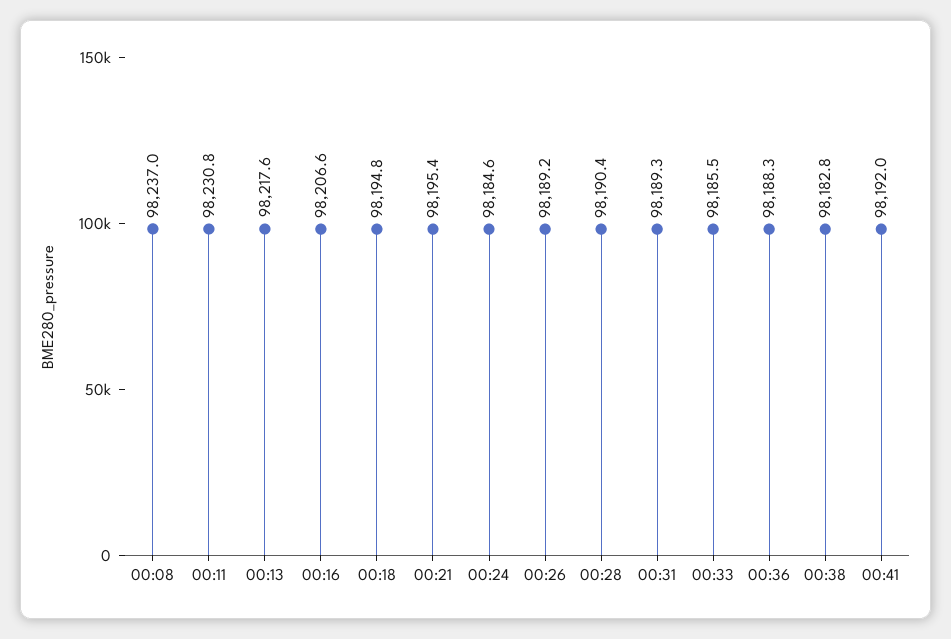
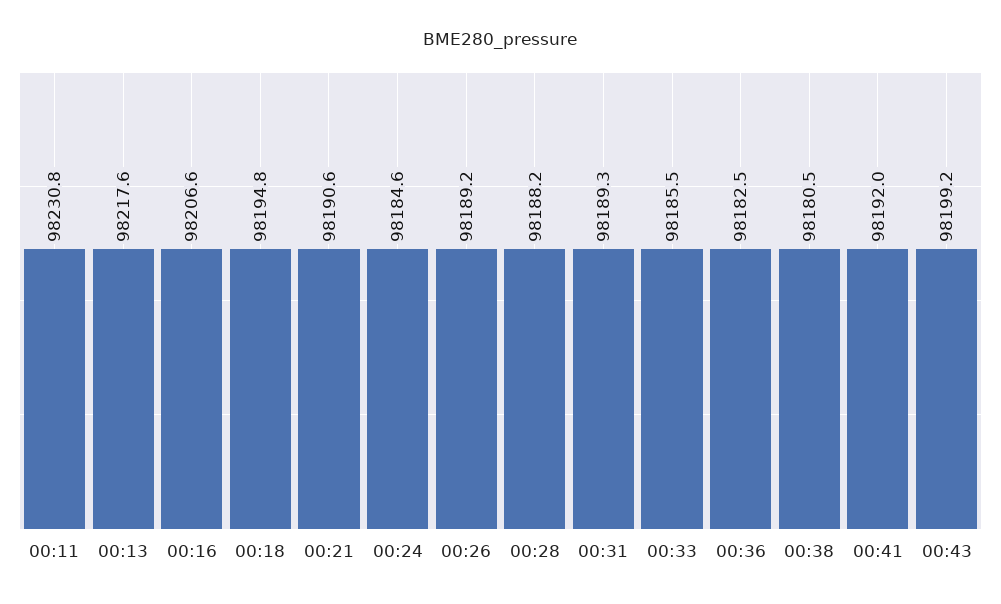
00:08: 98237 -> none
00:21: 98195.4 -> 98190.6
00:28: 98190.4 -> 98188.2
00:36: 98188.3 -> 98182.5
00:38: 98182.8 -> 98180.5
00:43: none -> 98199.2

